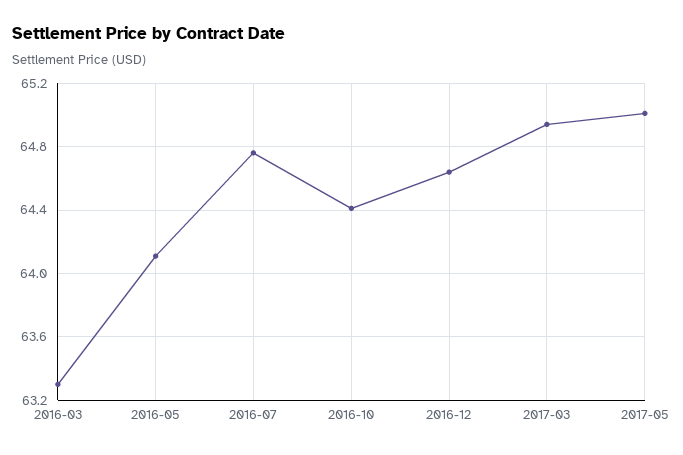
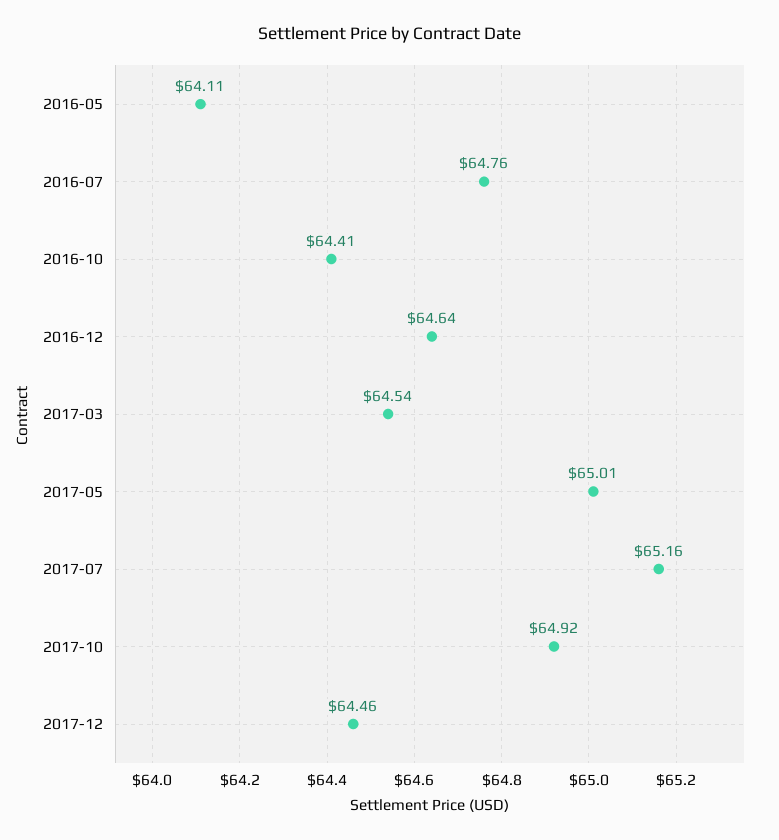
2016-03: 63.3 -> none
2017-03: 64.95 -> 64.54
2017-07: none -> 65.16
2017-10: none -> 64.92
2017-12: none -> 64.46

